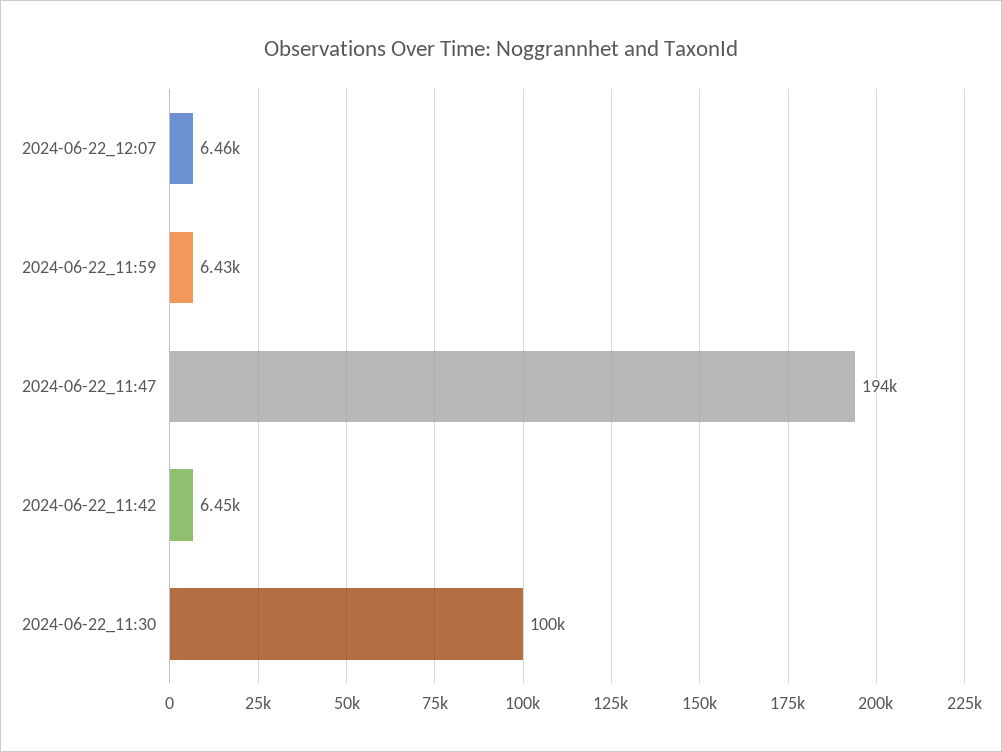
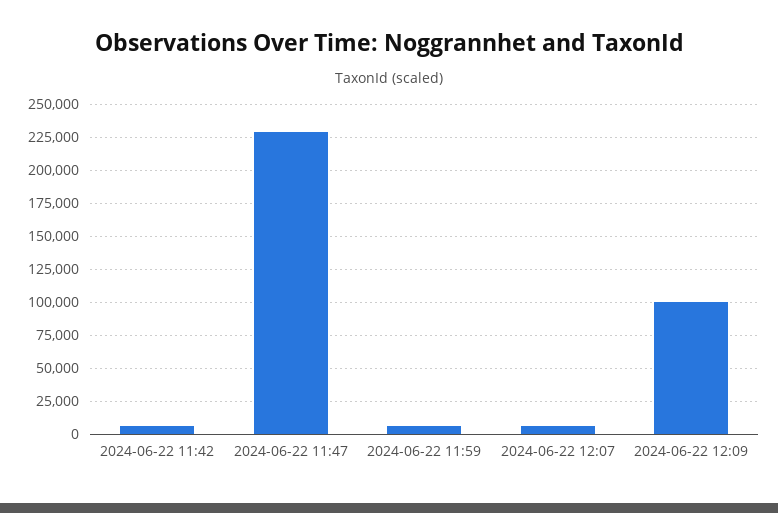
2024-06-22_11:47: 194000 -> 230000
2024-06-22_11:30: 100000 -> none
2024-06-22 12:09: none -> 100000

